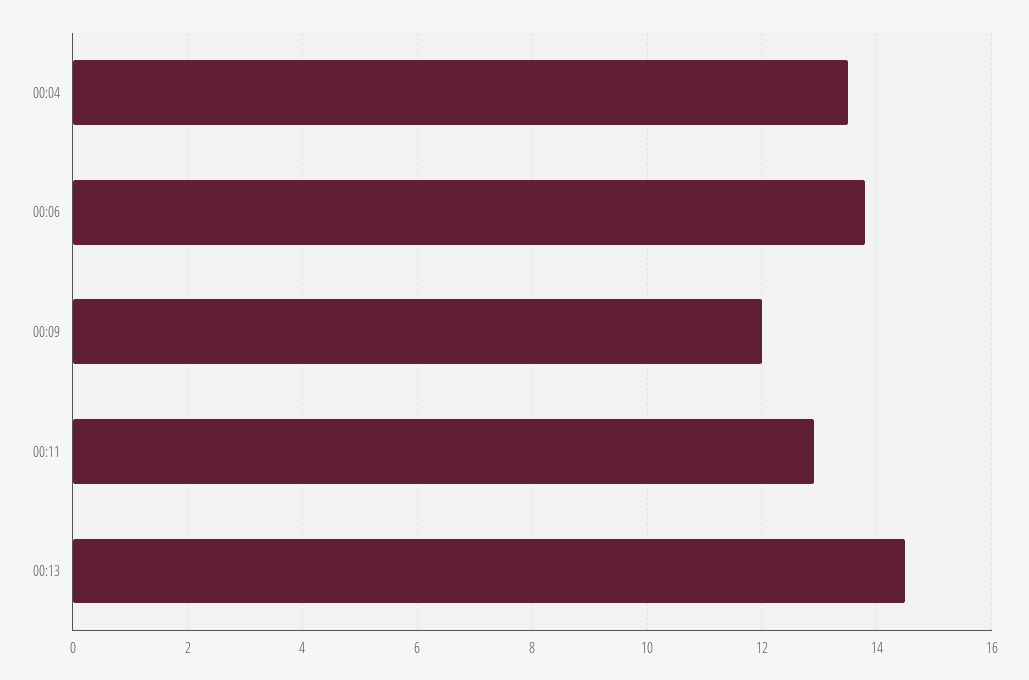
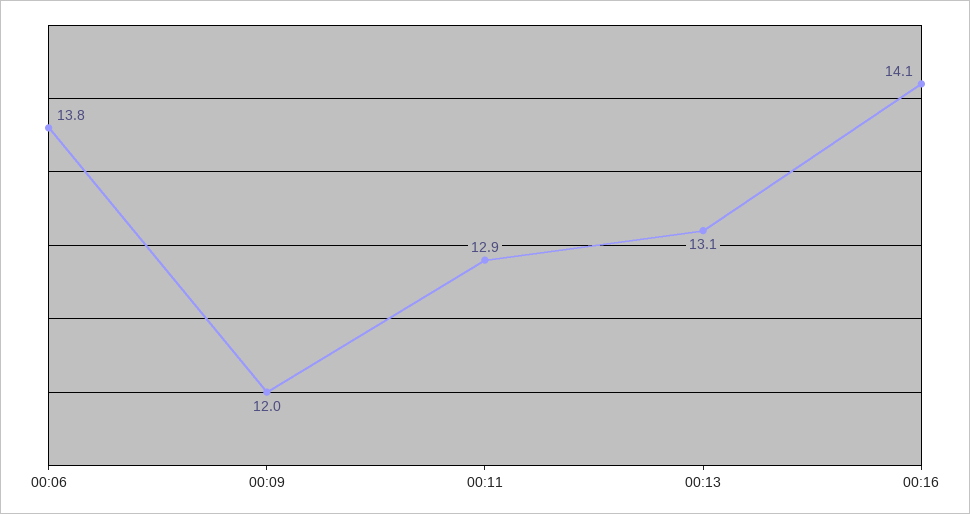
00:04: 13.5 -> none
00:13: 14.5 -> 13.1
00:16: none -> 14.1

